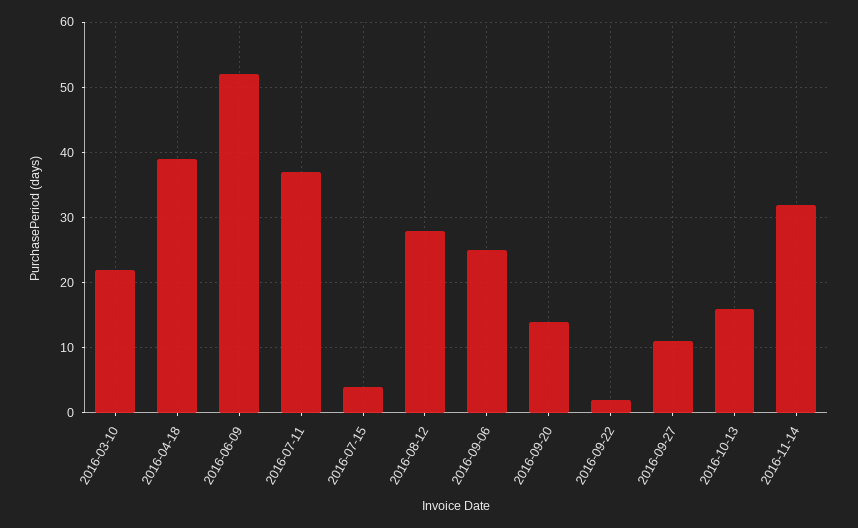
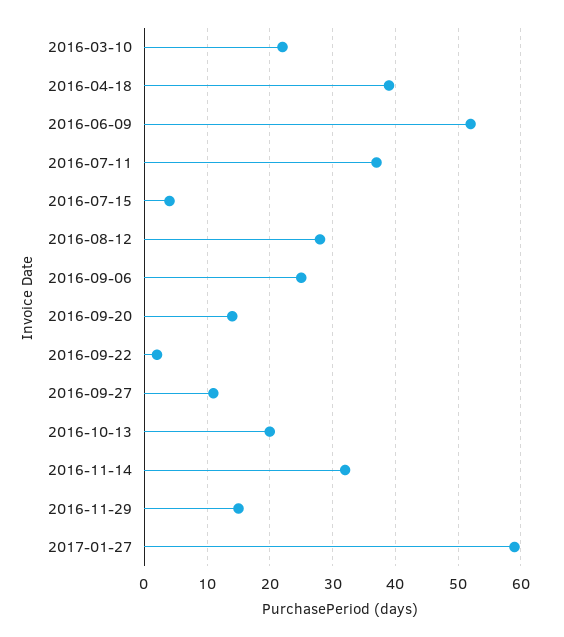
2016-10-13: 16 -> 20
2016-11-29: none -> 15
2017-01-27: none -> 59

